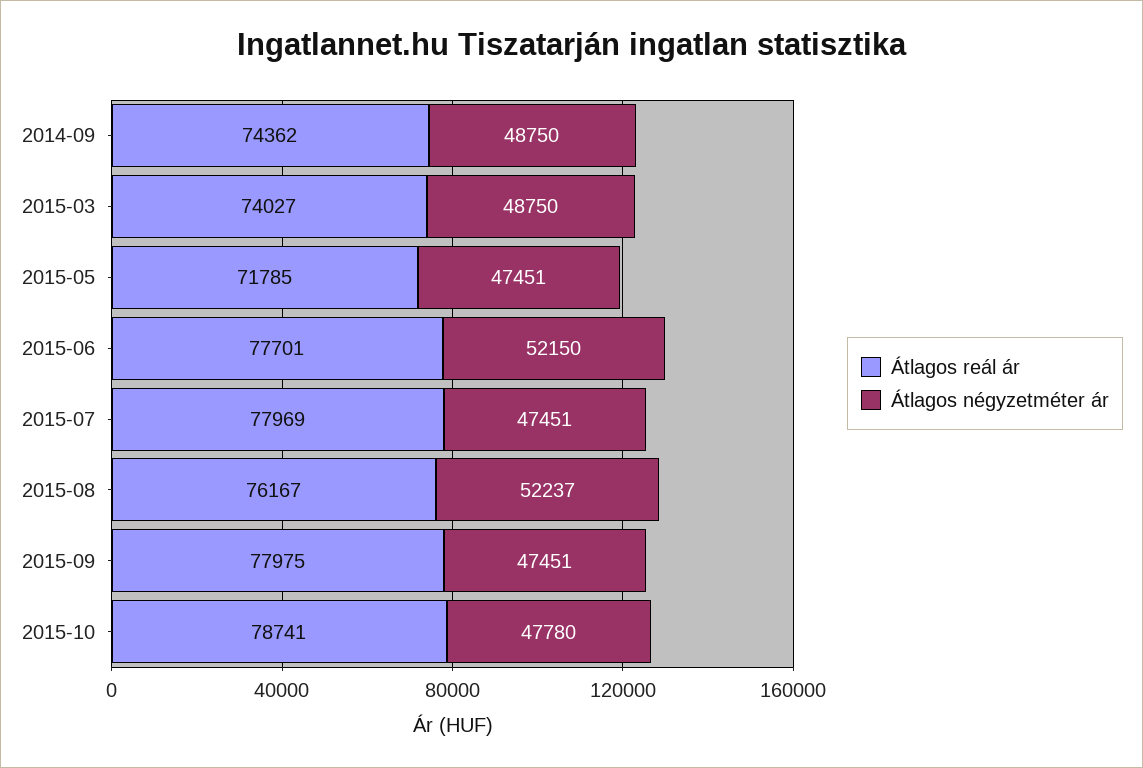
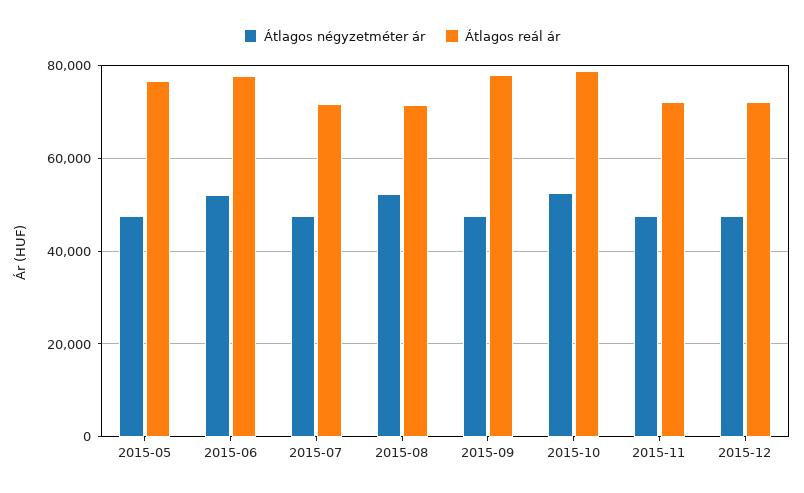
Átlagos reál ár, 2014-09: 74362 -> none
Átlagos négyzetméter ár, 2014-09: 48750 -> none
Átlagos reál ár, 2015-03: 74027 -> none
Átlagos négyzetméter ár, 2015-03: 48750 -> none
Átlagos reál ár, 2015-05: 71785 -> 76000
Átlagos reál ár, 2015-07: 77969 -> 72000
Átlagos reál ár, 2015-08: 76167 -> 72000
Átlagos négyzetméter ár, 2015-10: 47780 -> 52000
Átlagos négyzetméter ár, 2015-11: none -> 48000
Átlagos reál ár, 2015-11: none -> 72000
Átlagos négyzetméter ár, 2015-12: none -> 48000
Átlagos reál ár, 2015-12: none -> 72000

